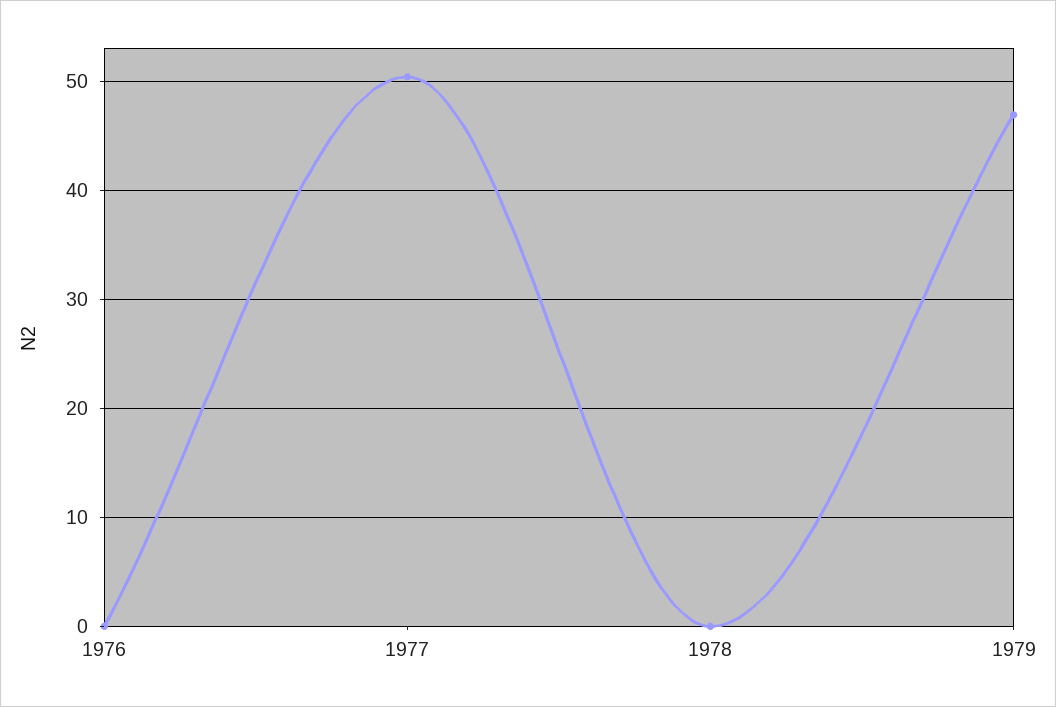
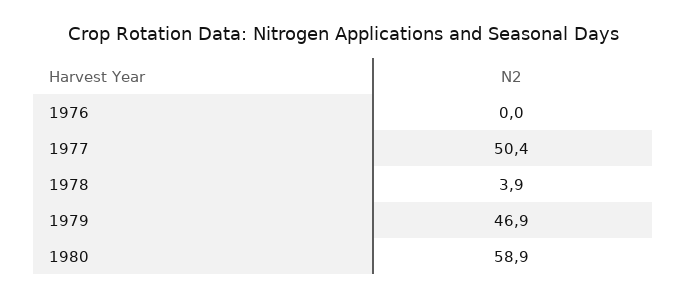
1978: 0 -> 3.9
1980: none -> 58.9

